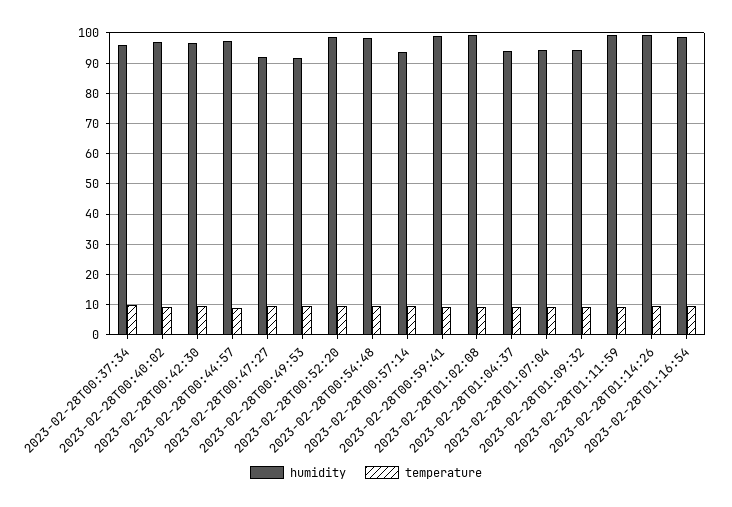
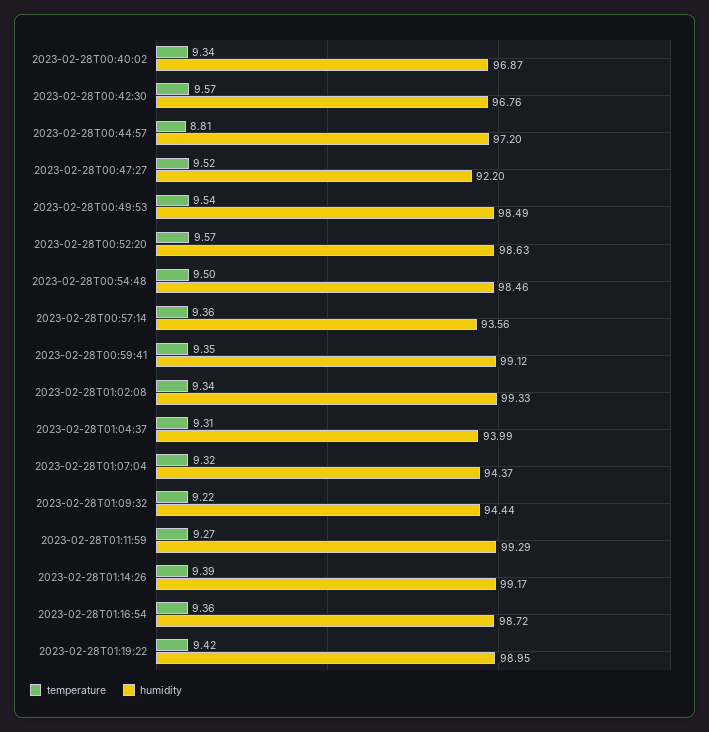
humidity, 2023-02-28T00:37:34: 96 -> none
temperature, 2023-02-28T00:37:34: 10 -> none
humidity, 2023-02-28T00:49:53: 92 -> 98.49
temperature, 2023-02-28T01:19:22: none -> 9.42
humidity, 2023-02-28T01:19:22: none -> 98.95

